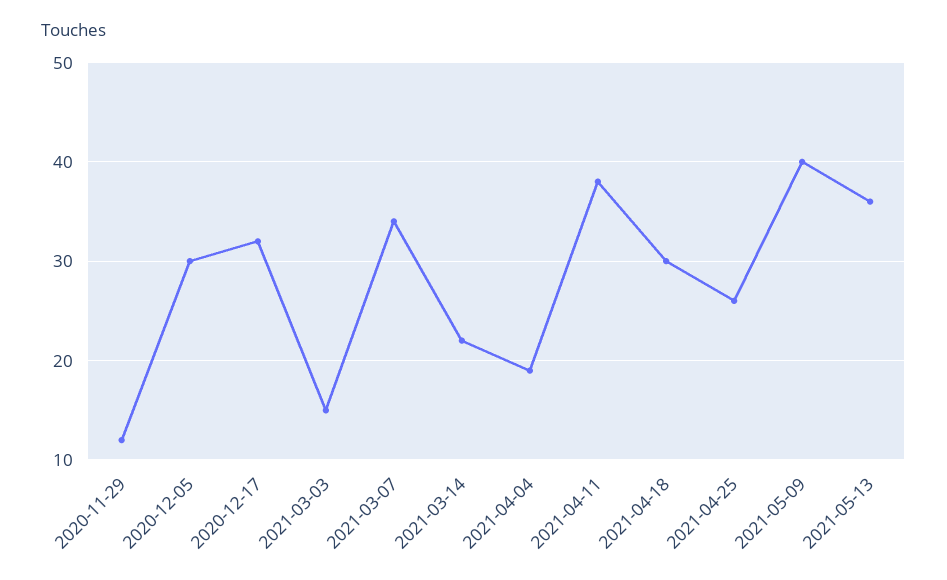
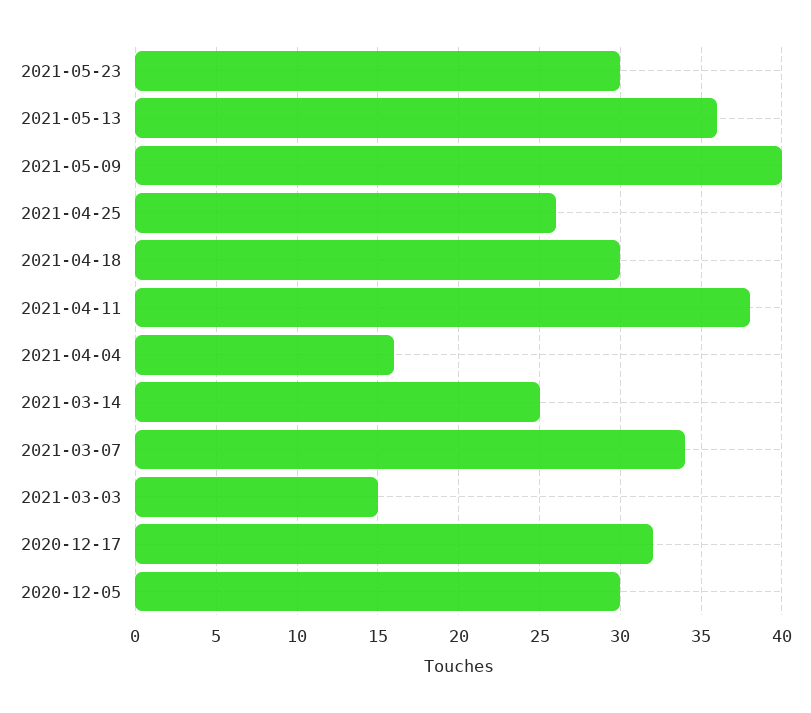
2020-11-29: 12 -> none
2021-03-14: 22 -> 25
2021-04-04: 19 -> 16
2021-05-23: none -> 30

